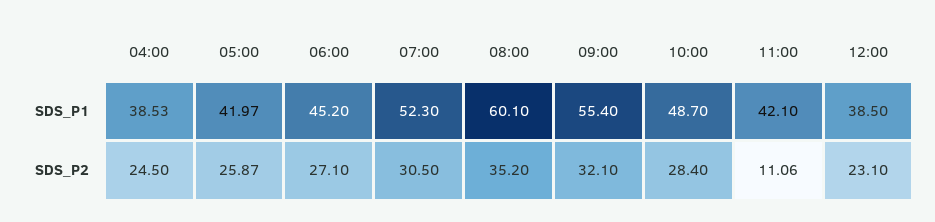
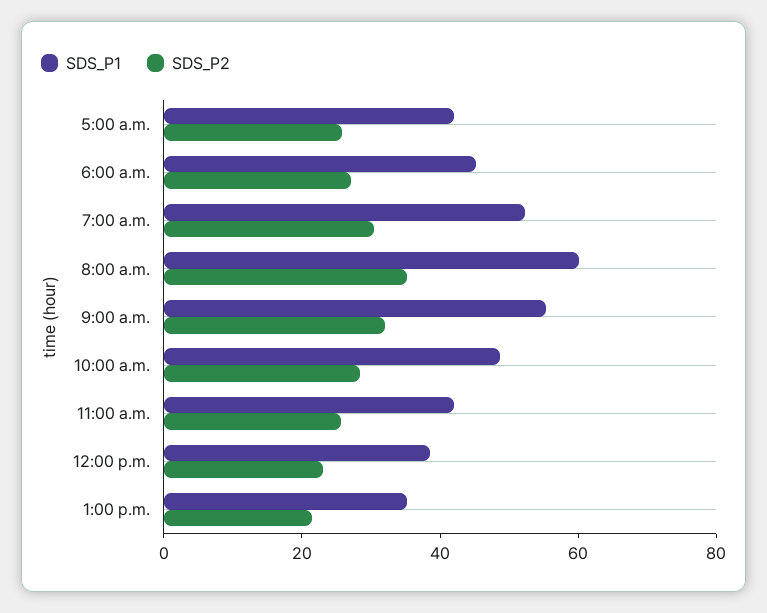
SDS_P1, 04:00: 38.53 -> none
SDS_P2, 04:00: 24.5 -> none
SDS_P2, 11:00: 11.06 -> 25
SDS_P1, 1:00 p.m.: none -> 35
SDS_P2, 1:00 p.m.: none -> 20

